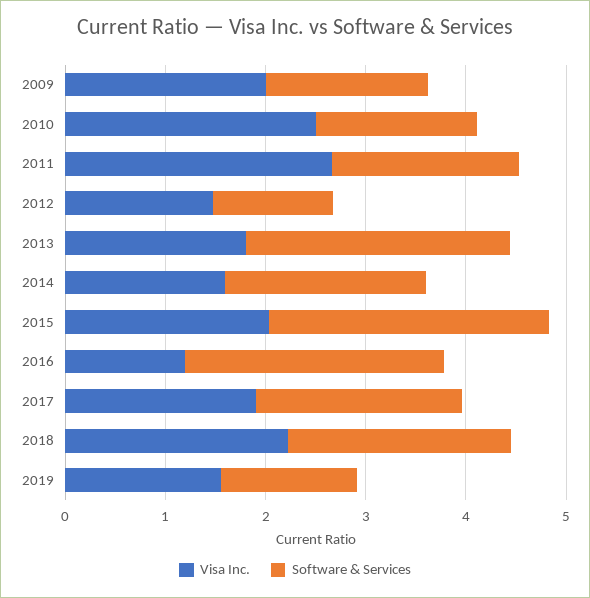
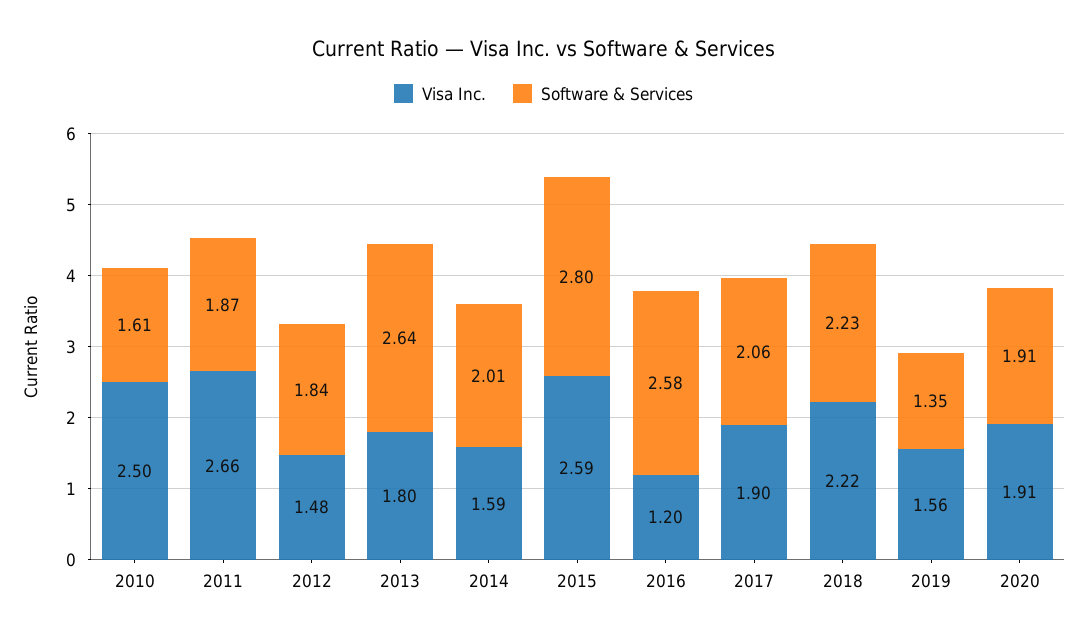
Visa Inc., 2009: 2 -> none
Software & Services, 2009: 1.6 -> none
Software & Services, 2012: 1.2 -> 1.84
Visa Inc., 2015: 2 -> 2.59
Visa Inc., 2020: none -> 1.91
Software & Services, 2020: none -> 1.91

